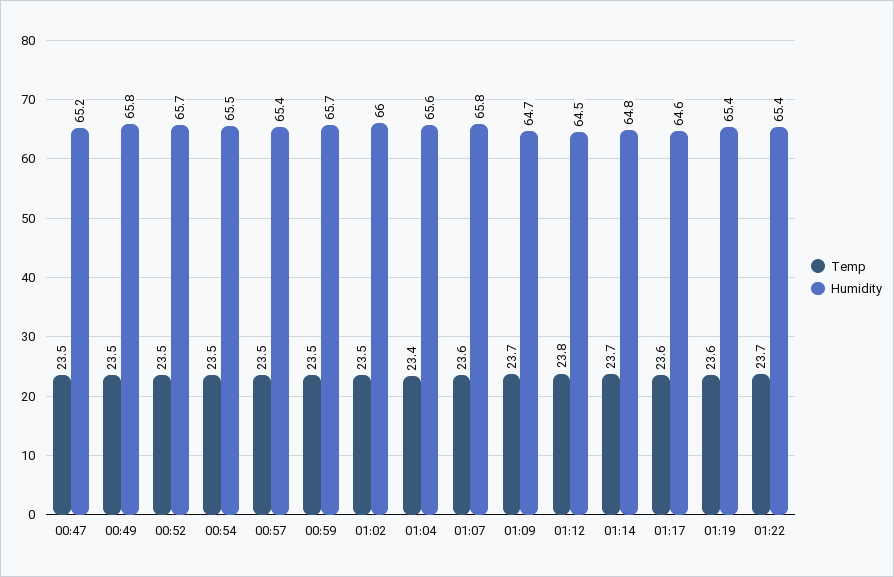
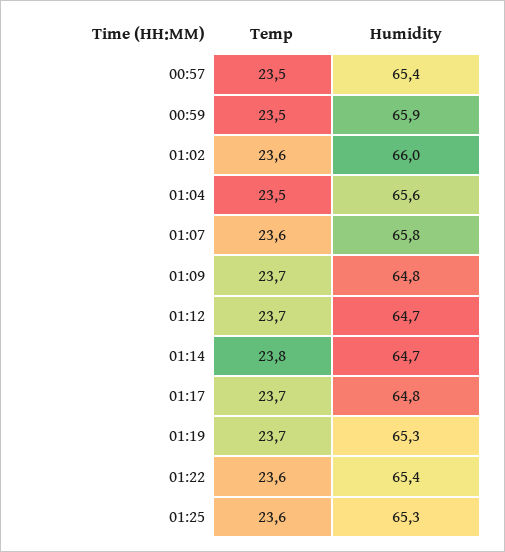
Temp, 00:47: 23.5 -> none
Humidity, 00:47: 65.2 -> none
Temp, 00:49: 23.5 -> none
Humidity, 00:49: 65.8 -> none
Temp, 00:52: 23.5 -> none
Humidity, 00:52: 65.7 -> none
Temp, 00:54: 23.5 -> none
Humidity, 00:54: 65.5 -> none
Humidity, 00:59: 65.7 -> 65.9
Temp, 01:02: 23.5 -> 23.6
Temp, 01:04: 23.4 -> 23.5
Humidity, 01:09: 64.7 -> 64.8
Temp, 01:12: 23.8 -> 23.7
Humidity, 01:12: 64.5 -> 64.7
Temp, 01:14: 23.7 -> 23.8
Humidity, 01:14: 64.8 -> 64.7
Temp, 01:17: 23.6 -> 23.7
Humidity, 01:17: 64.6 -> 64.8
Temp, 01:19: 23.6 -> 23.7
Humidity, 01:19: 65.4 -> 65.3
Temp, 01:22: 23.7 -> 23.6
Temp, 01:25: none -> 23.6
Humidity, 01:25: none -> 65.3

